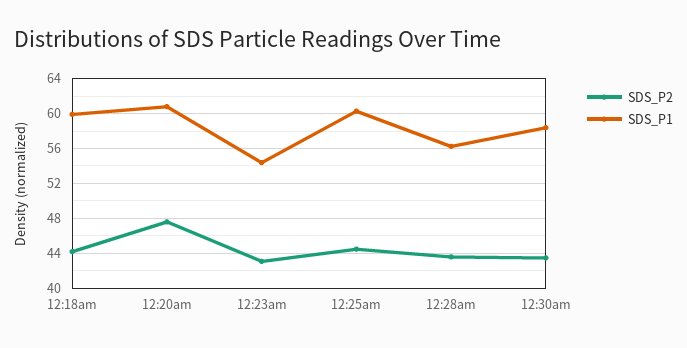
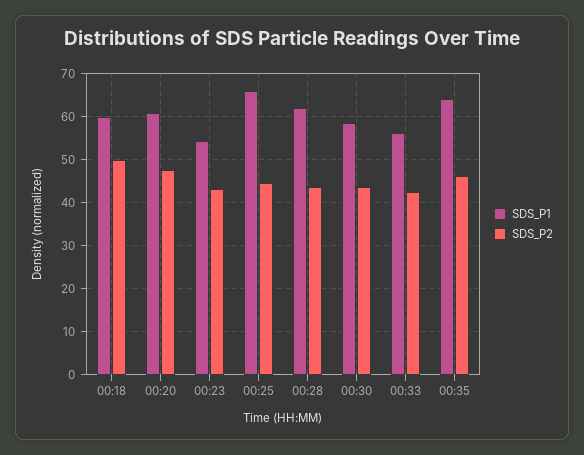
SDS_P2, 12:18am: 44 -> 50
SDS_P1, 12:25am: 60 -> 66
SDS_P1, 12:28am: 56 -> 62
SDS_P1, 00:33: none -> 56
SDS_P2, 00:33: none -> 42
SDS_P1, 00:35: none -> 64
SDS_P2, 00:35: none -> 46

